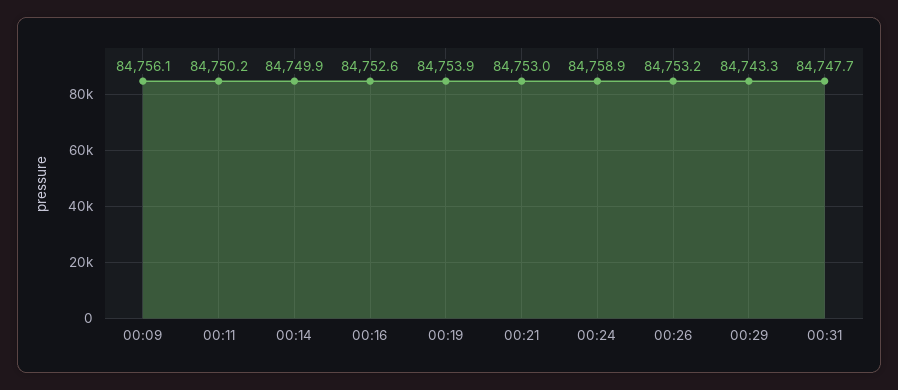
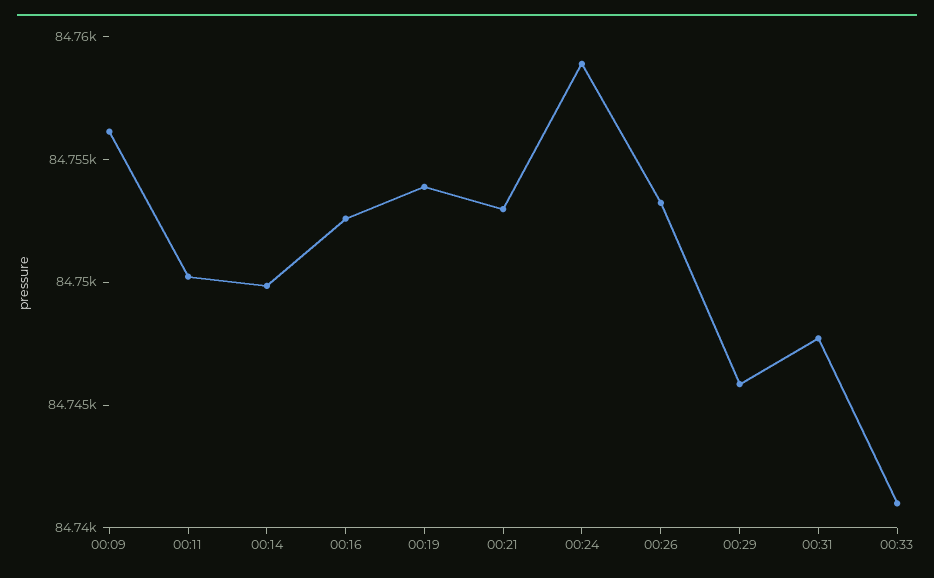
00:29: 84743.3 -> 84746
00:33: none -> 84741

